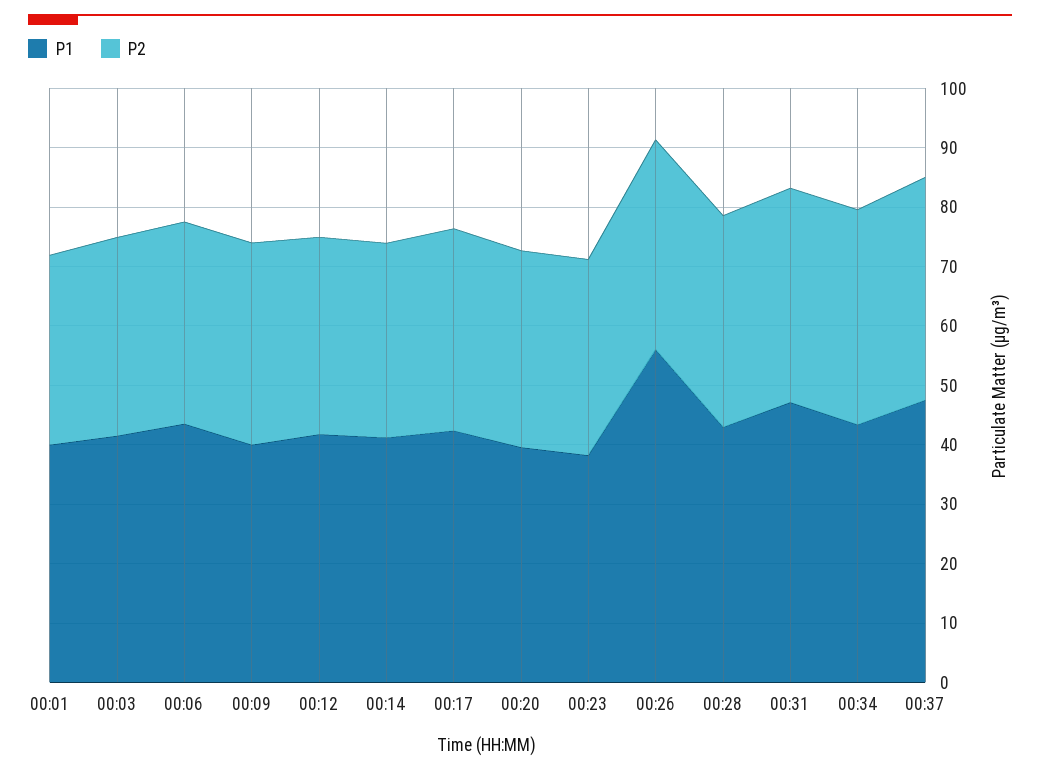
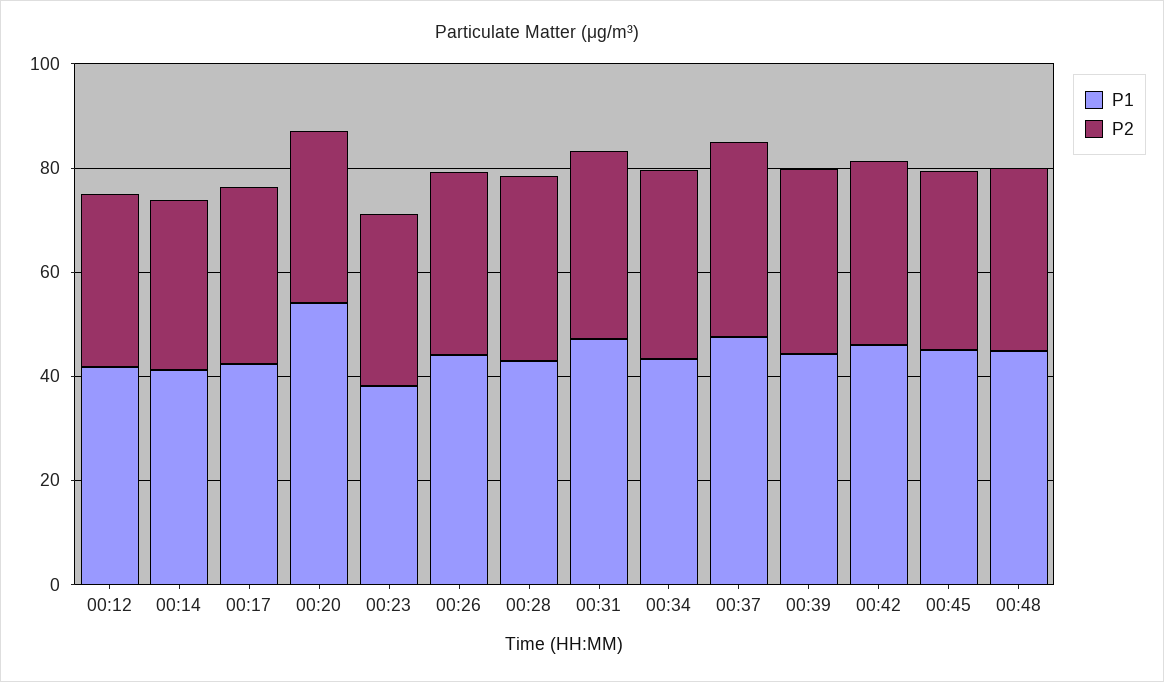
P1, 00:01: 40 -> none
P2, 00:01: 32 -> none
P1, 00:03: 42 -> none
P2, 00:03: 34 -> none
P1, 00:06: 44 -> none
P2, 00:06: 34 -> none
P1, 00:09: 40 -> none
P2, 00:09: 34 -> none
P1, 00:20: 40 -> 55
P1, 00:26: 56 -> 45
P1, 00:39: none -> 45
P2, 00:39: none -> 35
P1, 00:42: none -> 45
P2, 00:42: none -> 35
P1, 00:45: none -> 45
P2, 00:45: none -> 35
P1, 00:48: none -> 45
P2, 00:48: none -> 35

